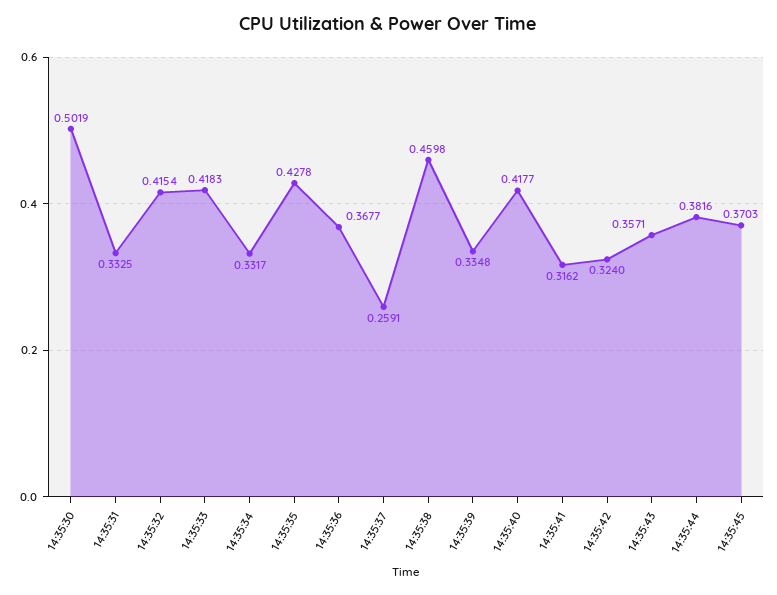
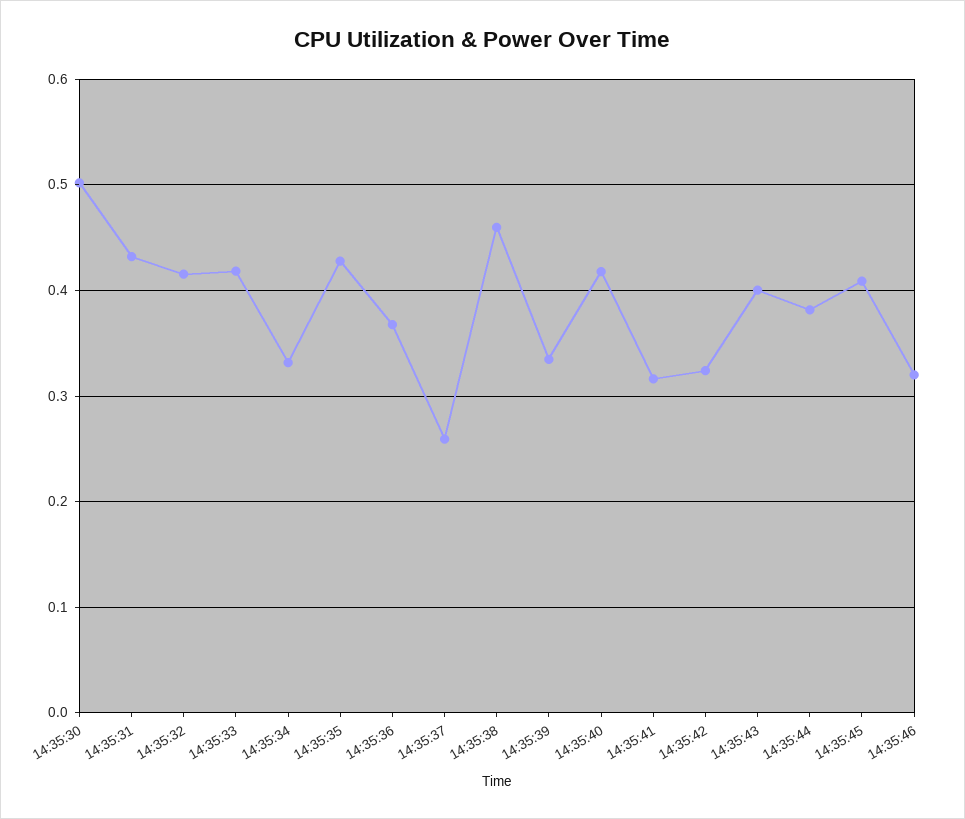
14:35:31: 0.3325 -> 0.43
14:35:43: 0.3571 -> 0.4
14:35:45: 0.3703 -> 0.41
14:35:46: none -> 0.32

